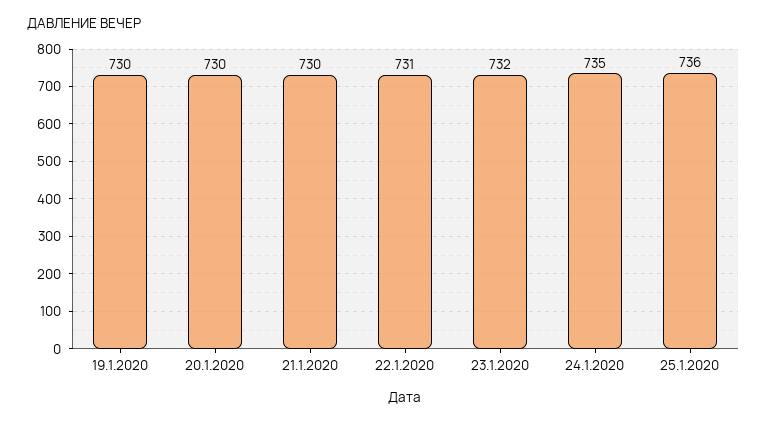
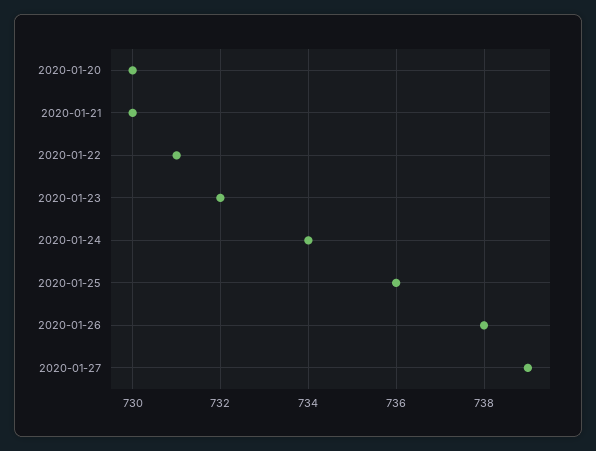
19.1.2020: 730 -> none
24.1.2020: 735 -> 734
2020-01-26: none -> 738
2020-01-27: none -> 739

